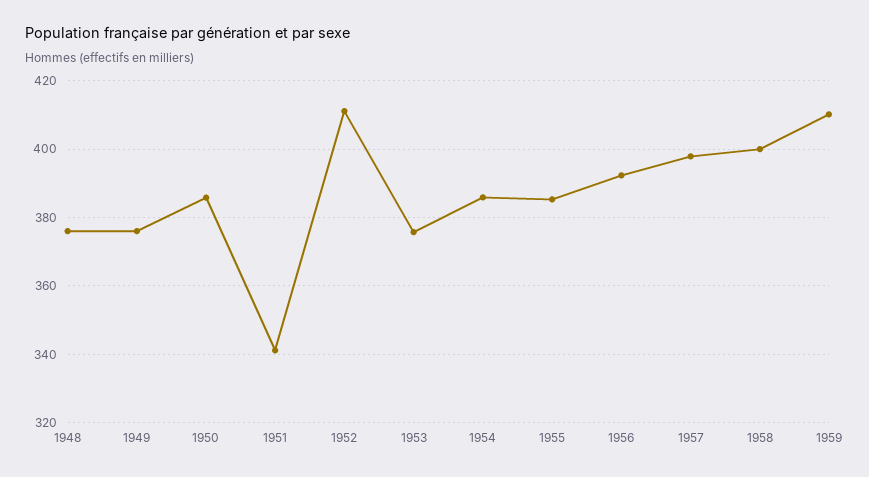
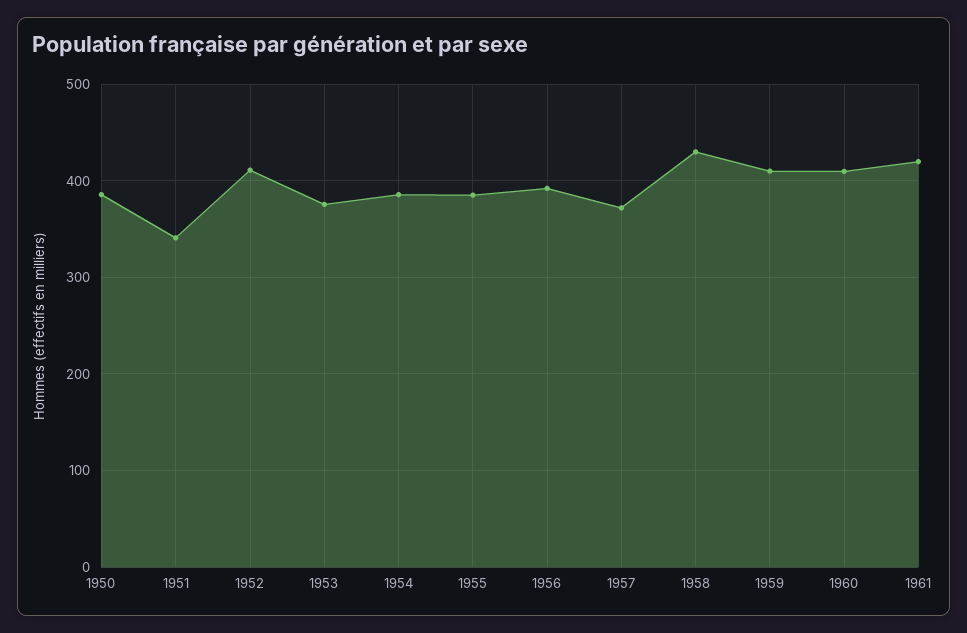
1948: 376 -> none
1949: 376 -> none
1957: 398 -> 370
1958: 400 -> 430
1960: none -> 410
1961: none -> 420

